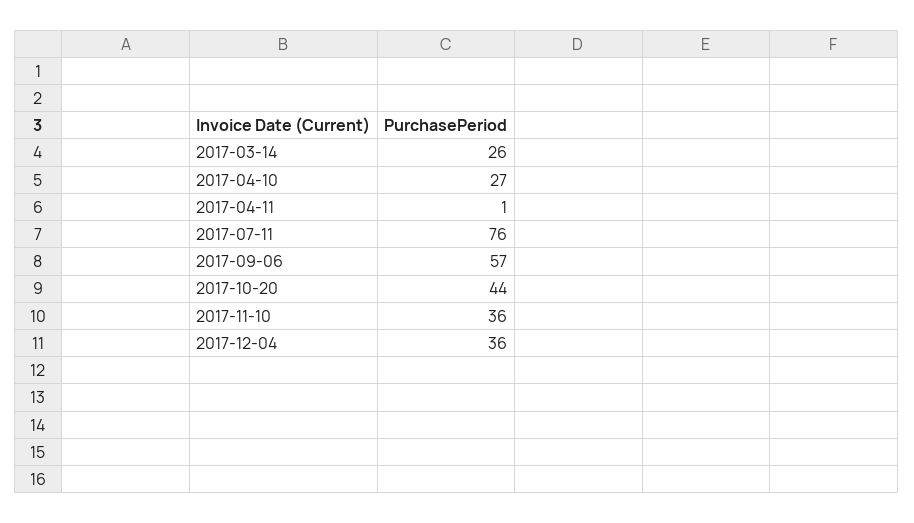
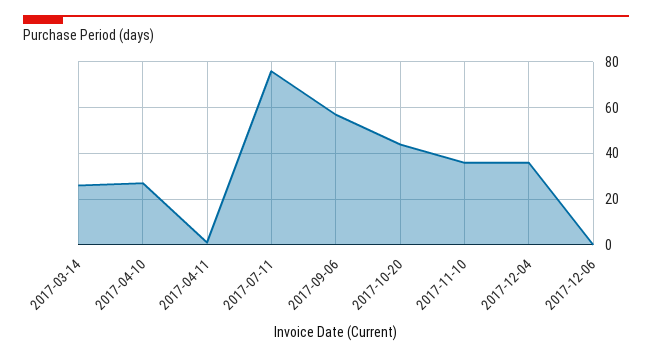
2017-12-06: none -> 0

